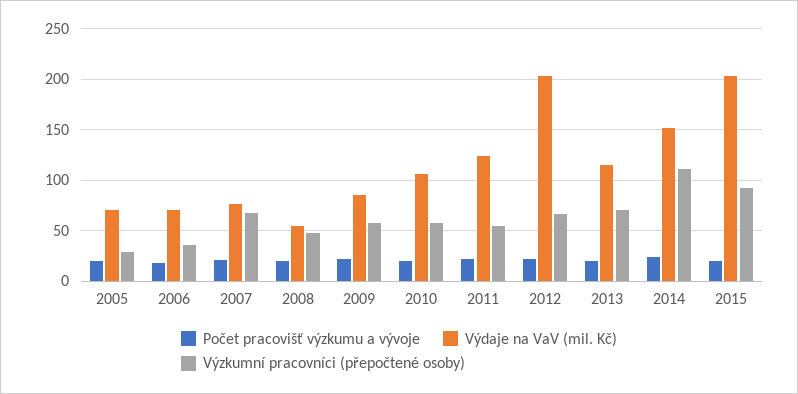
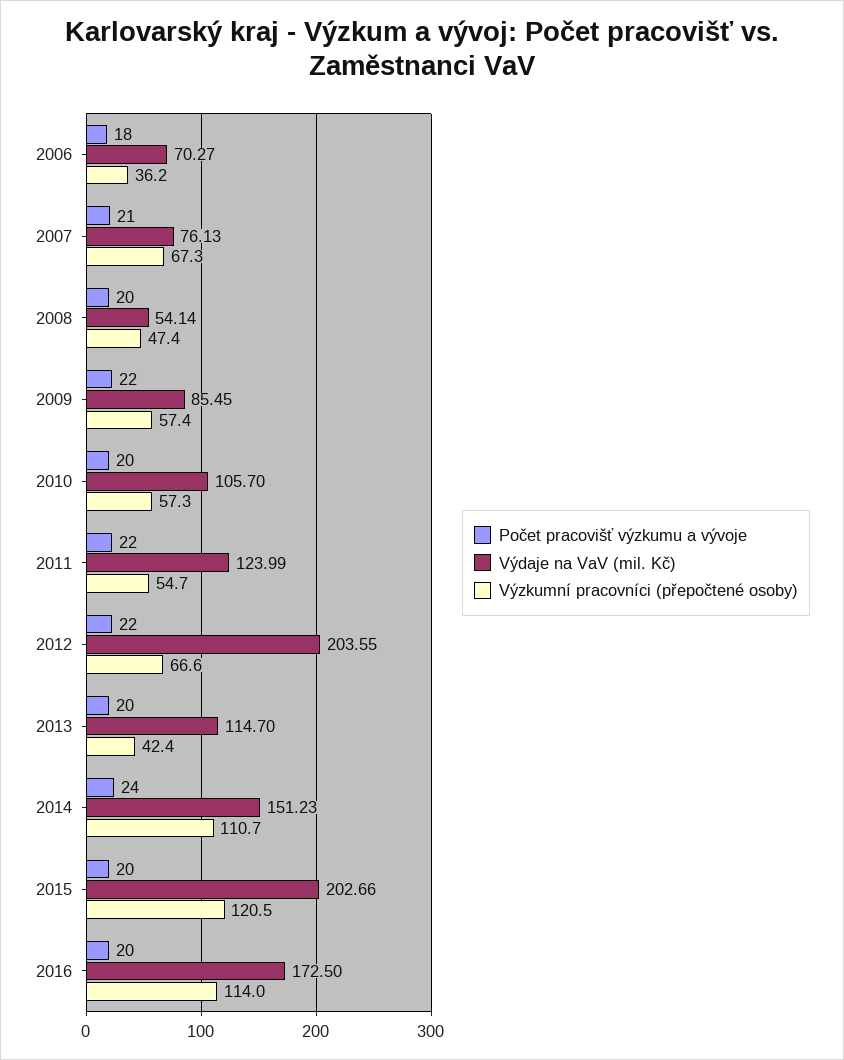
Počet pracovišť výzkumu a vývoje, 2005: 20 -> none
Výdaje na VaV (mil. Kč), 2005: 70 -> none
Výzkumní pracovníci (přepočtené osoby), 2005: 30 -> none
Výzkumní pracovníci (přepočtené osoby), 2013: 70 -> 42.4
Výzkumní pracovníci (přepočtené osoby), 2015: 90 -> 120.5
Počet pracovišť výzkumu a vývoje, 2016: none -> 20
Výdaje na VaV (mil. Kč), 2016: none -> 172.5
Výzkumní pracovníci (přepočtené osoby), 2016: none -> 114

